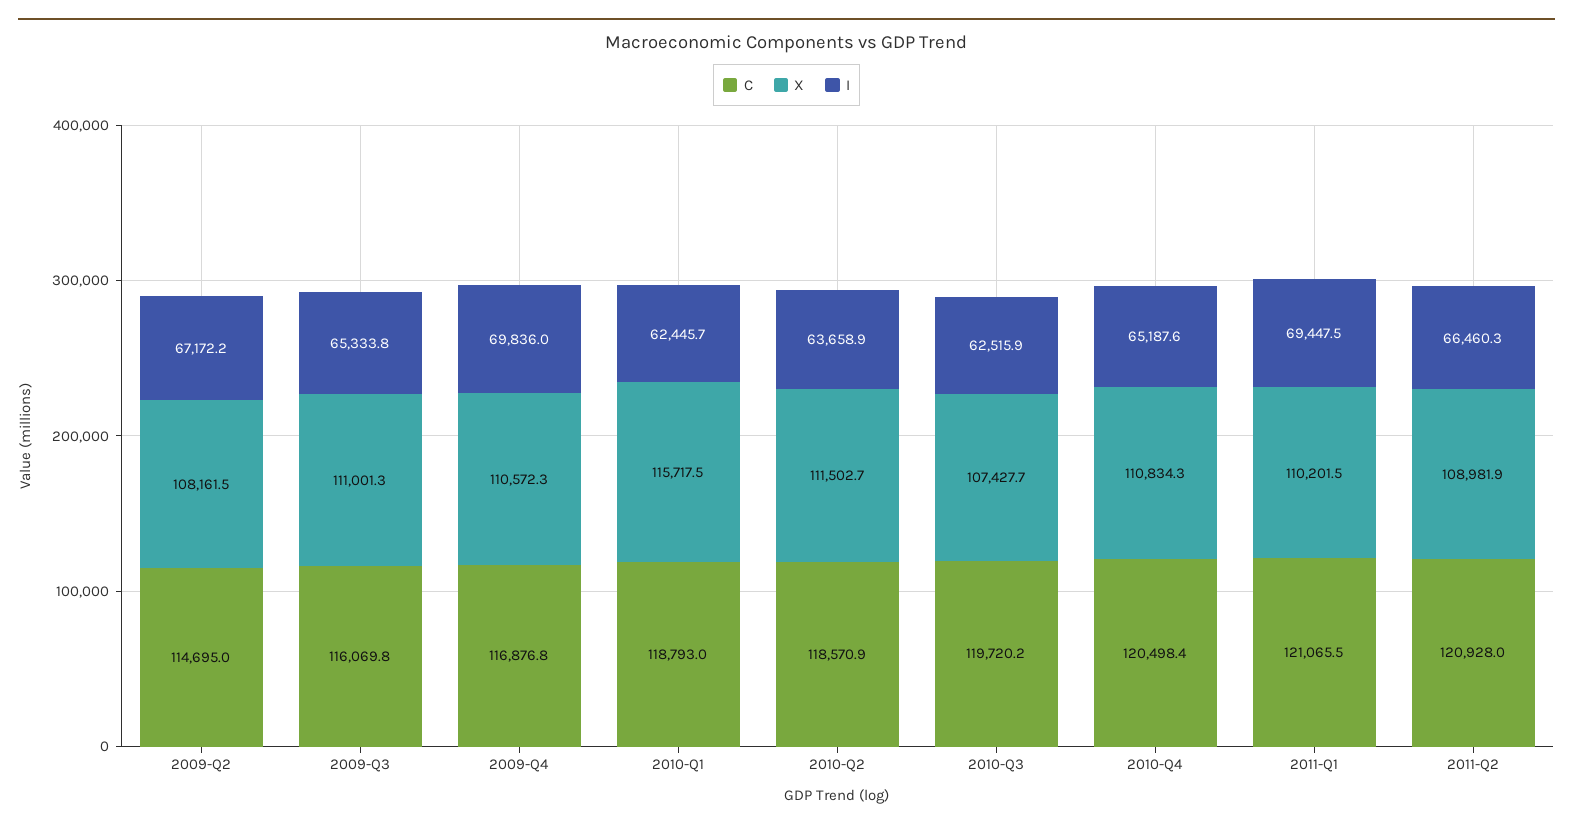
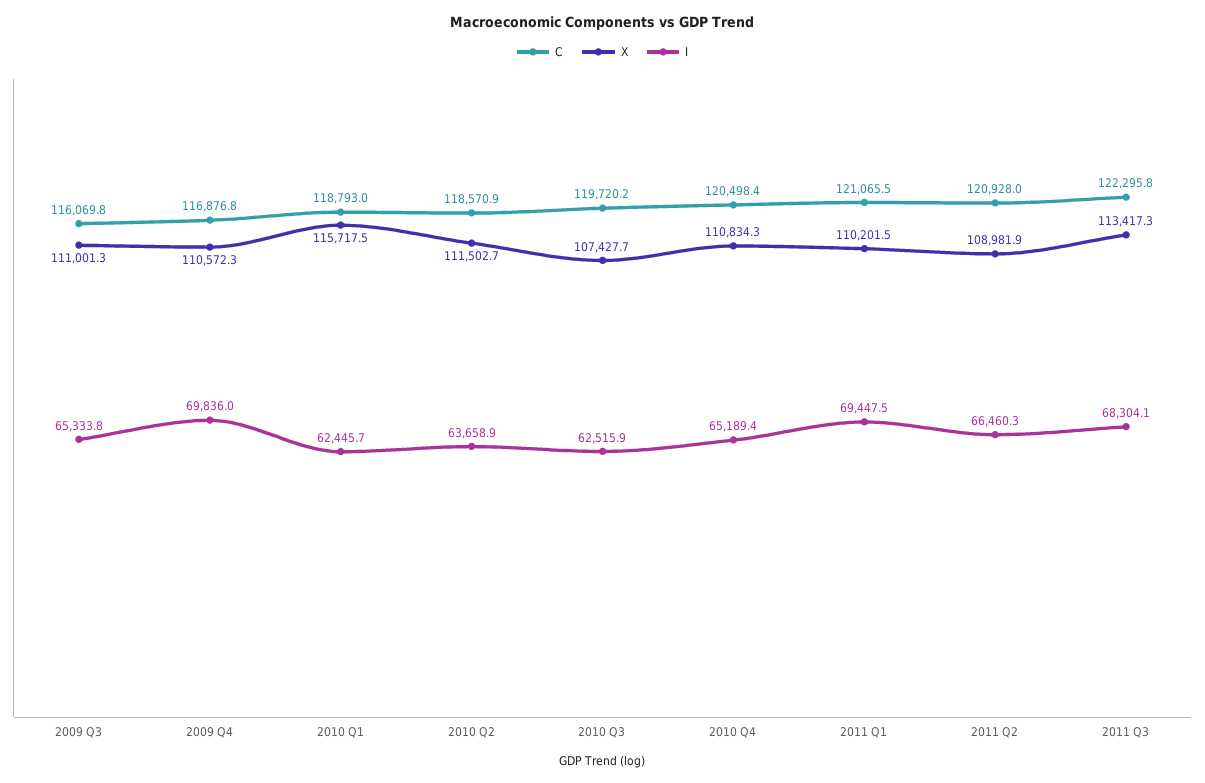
C, 2009-Q2: 114695 -> none
X, 2009-Q2: 108161.5 -> none
I, 2009-Q2: 67172.2 -> none
I, 2010-Q4: 65187.6 -> 65189.4
C, 2011 Q3: none -> 122295.8
X, 2011 Q3: none -> 113417.3
I, 2011 Q3: none -> 68304.1

